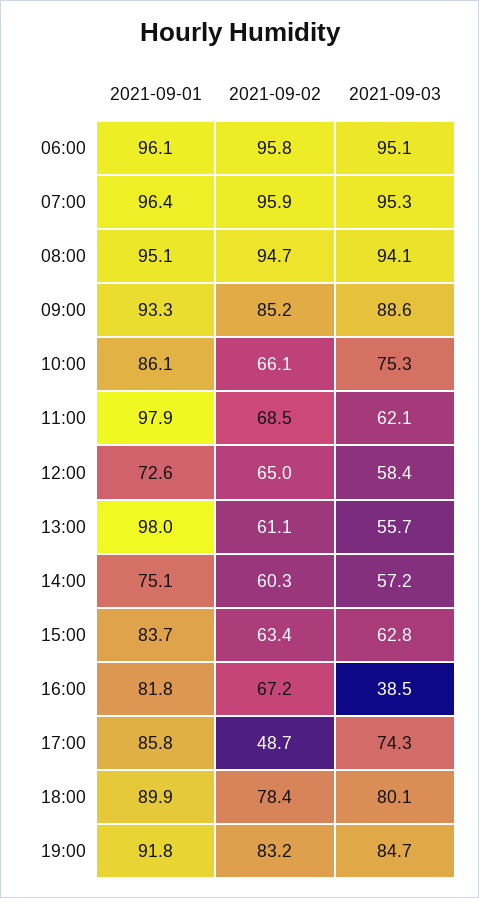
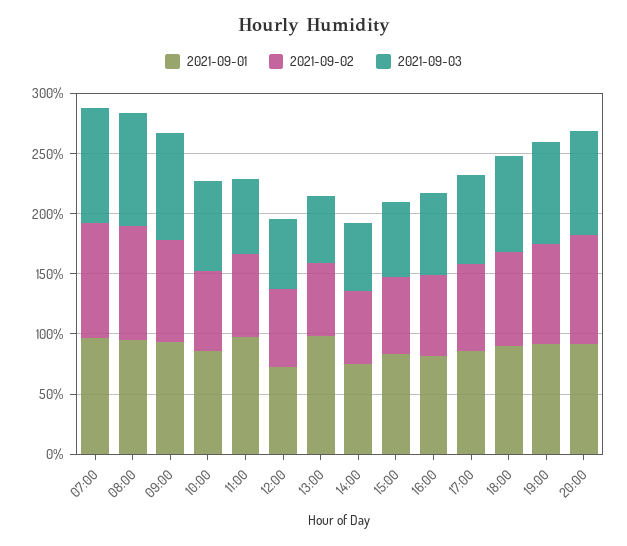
2021-09-01, 06:00: 96.1 -> none
2021-09-02, 06:00: 95.8 -> none
2021-09-03, 06:00: 95.1 -> none
2021-09-03, 16:00: 38.5 -> 70
2021-09-02, 17:00: 48.7 -> 70
2021-09-01, 20:00: none -> 90
2021-09-02, 20:00: none -> 90
2021-09-03, 20:00: none -> 90

